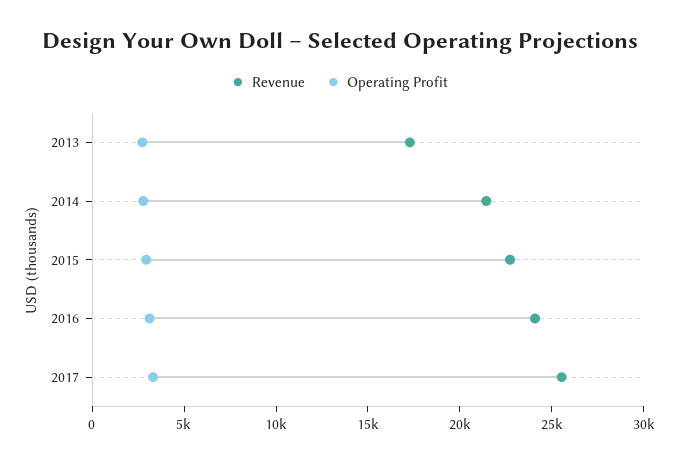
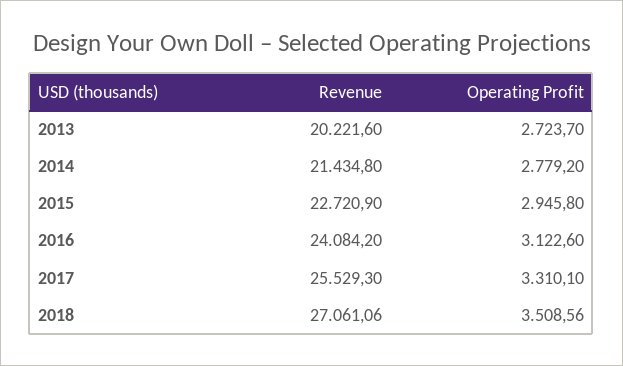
Revenue, 2013: 17000 -> 20221.6
Revenue, 2018: none -> 27061.06
Operating Profit, 2018: none -> 3508.56

